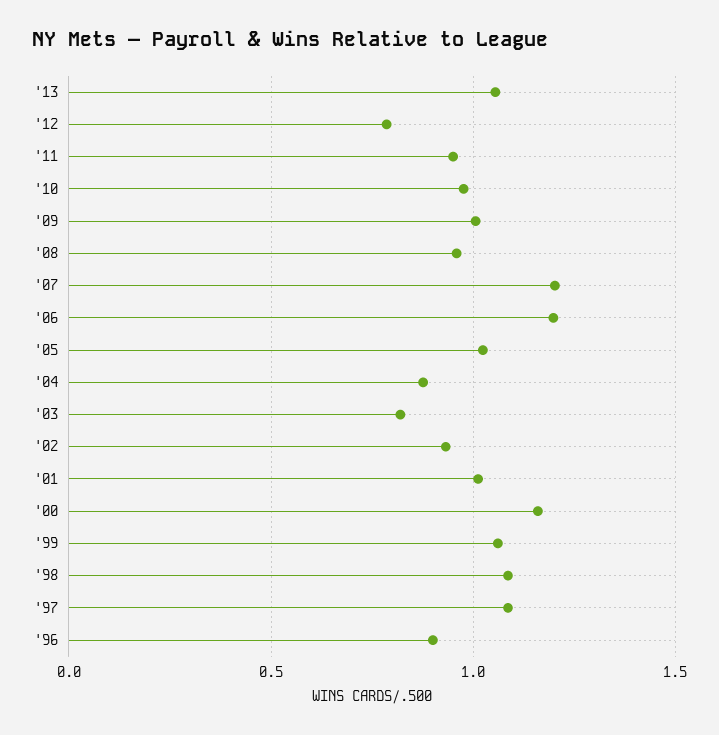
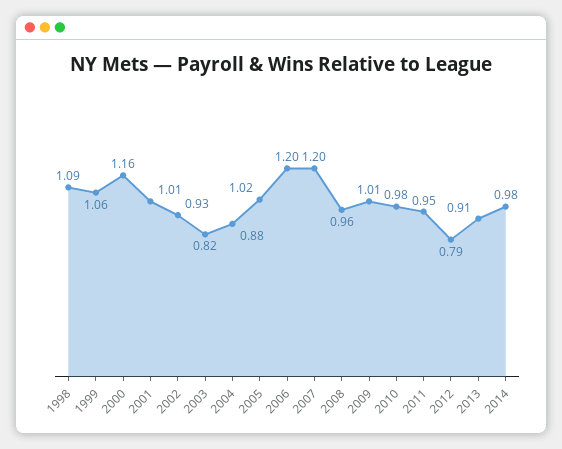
'13: 1.05 -> 0.91
'97: 1.1 -> none
'96: 0.9 -> none
2014: none -> 0.98

